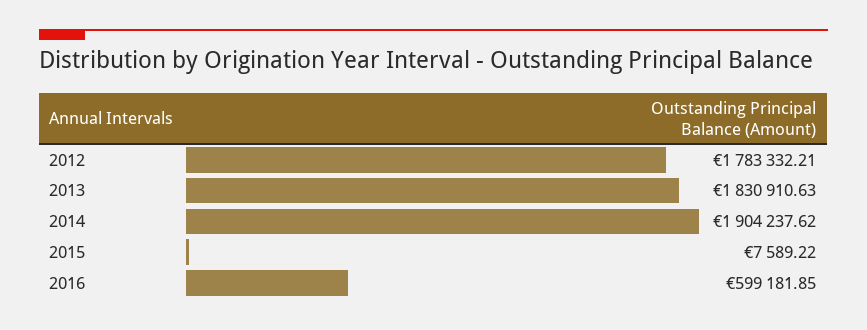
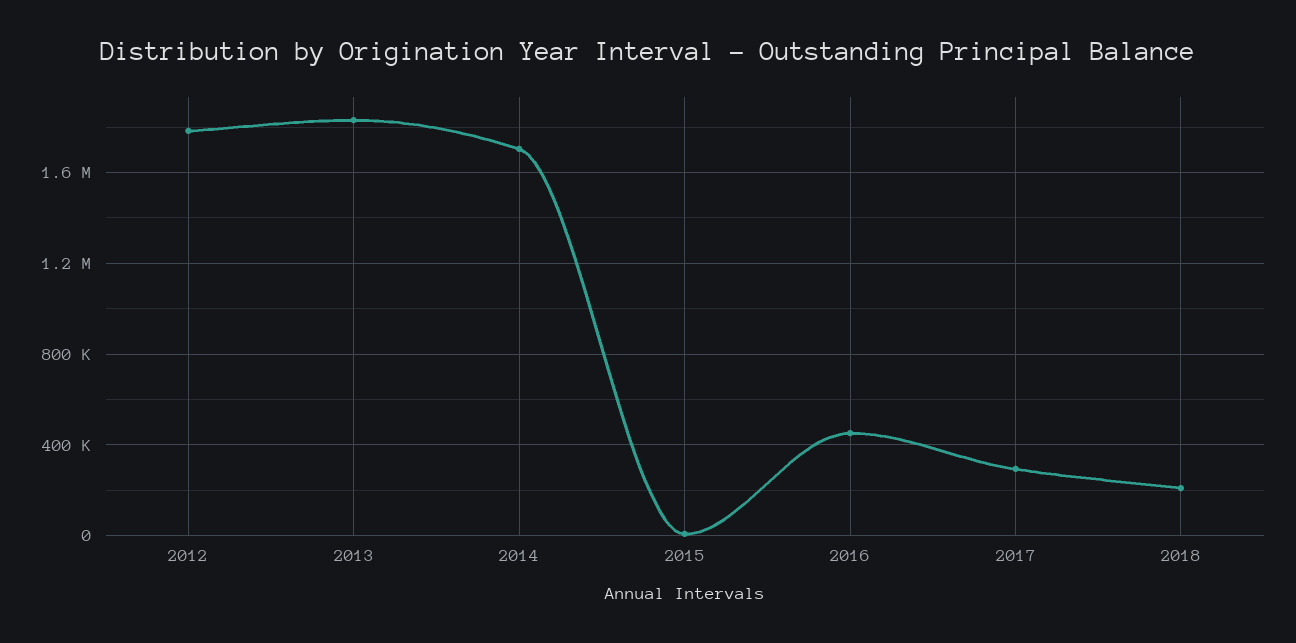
2014: 1904237.62 -> 1700000
2016: 599181.85 -> 450000
2017: none -> 300000
2018: none -> 200000

